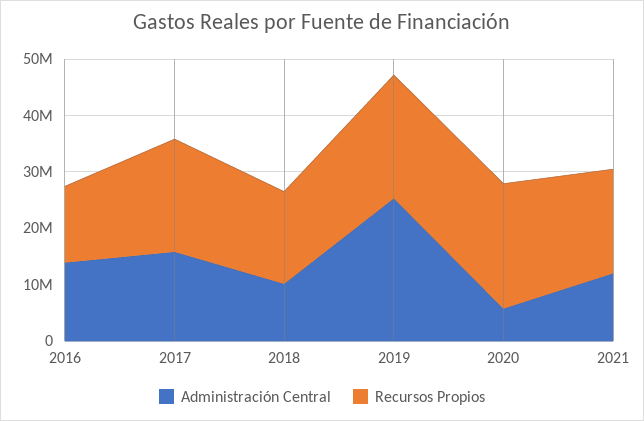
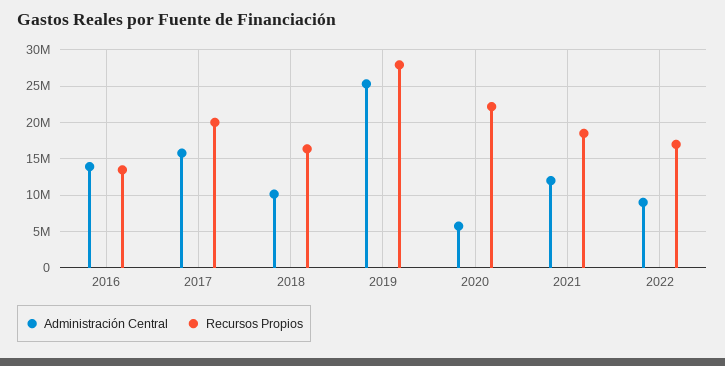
Recursos Propios, 2019: 22000000 -> 28000000
Administración Central, 2022: none -> 9000000
Recursos Propios, 2022: none -> 17000000

